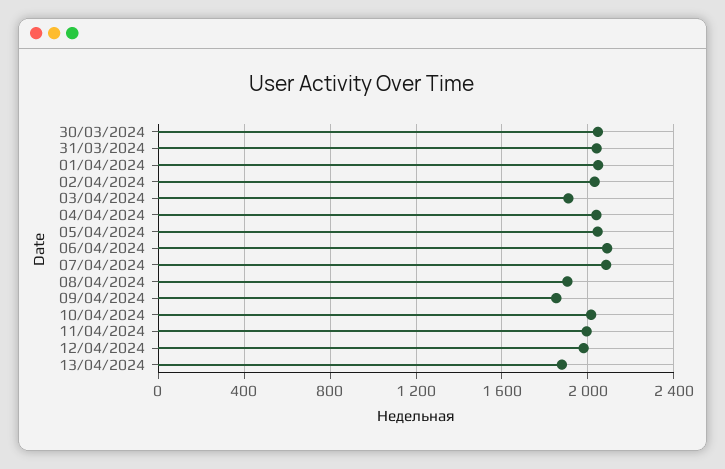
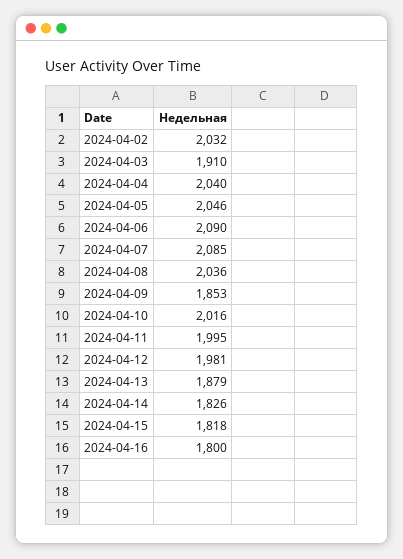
30/03/2024: 2050 -> none
31/03/2024: 2050 -> none
01/04/2024: 2050 -> none
08/04/2024: 1900 -> 2036
2024-04-14: none -> 1826
2024-04-15: none -> 1818
2024-04-16: none -> 1800

